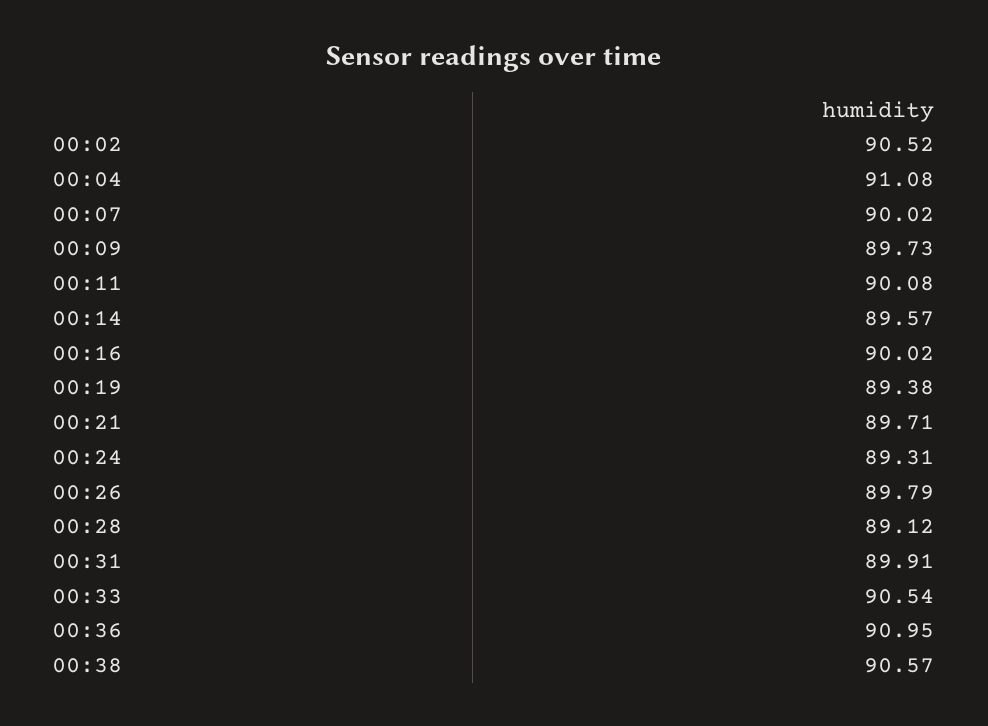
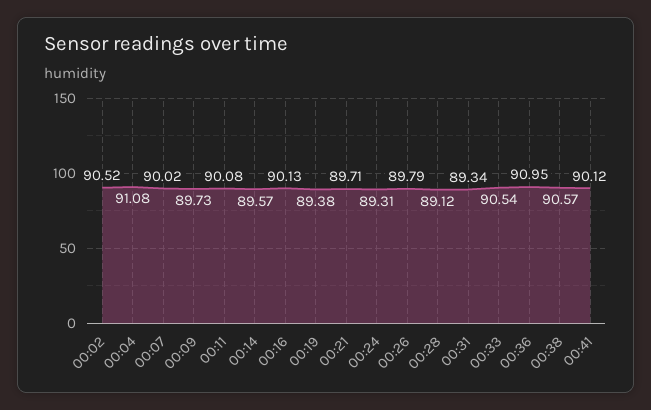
00:16: 90.02 -> 90.13
00:31: 89.91 -> 89.34
00:41: none -> 90.12

